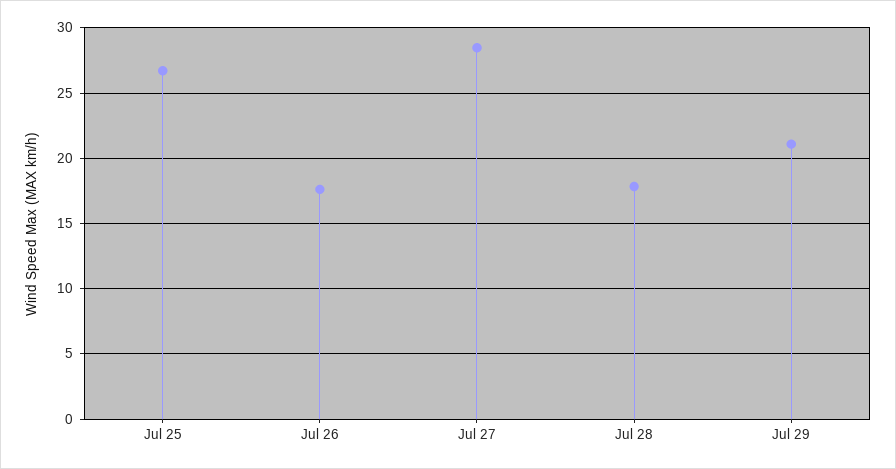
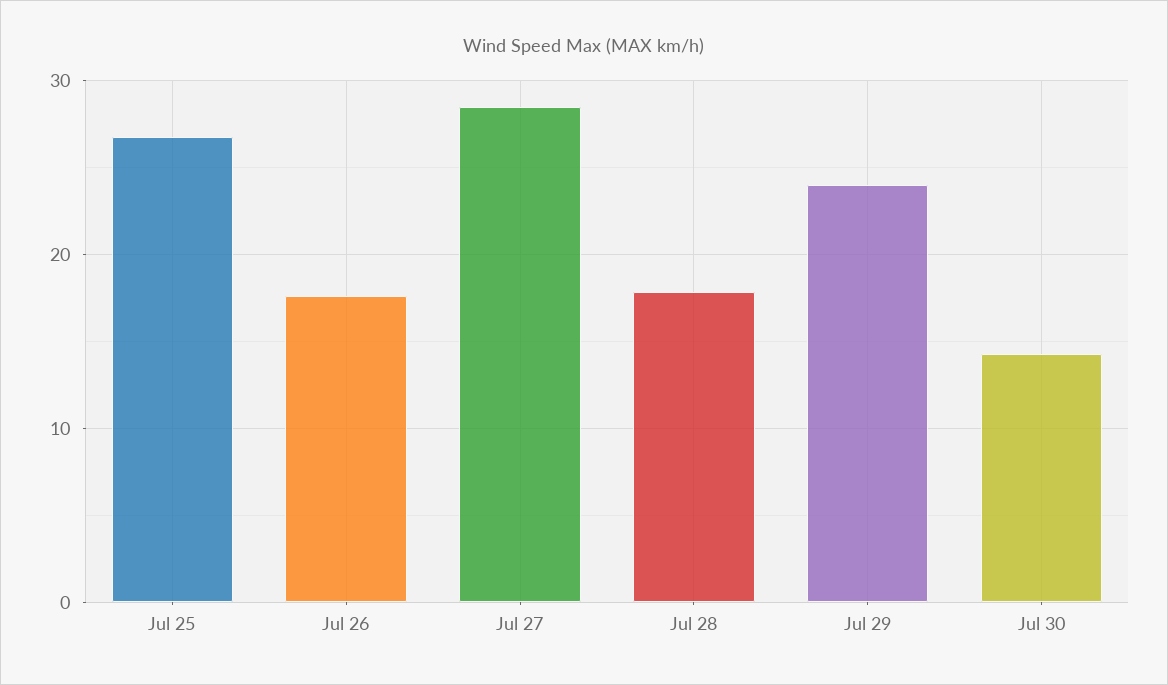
Jul 29: 21 -> 24
Jul 30: none -> 14

